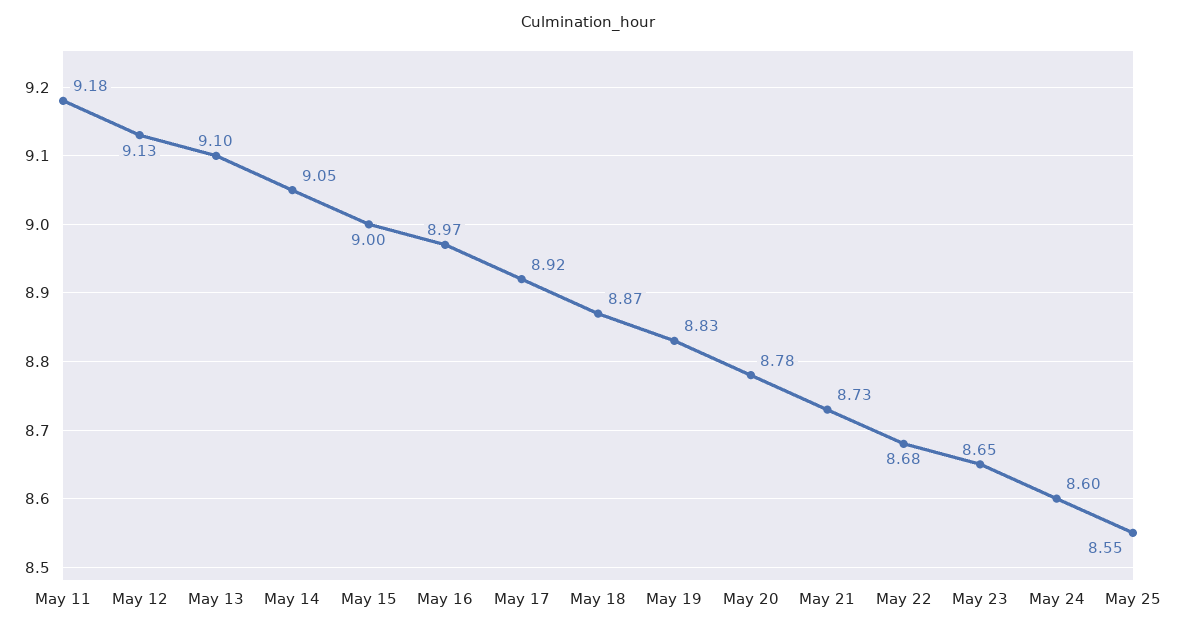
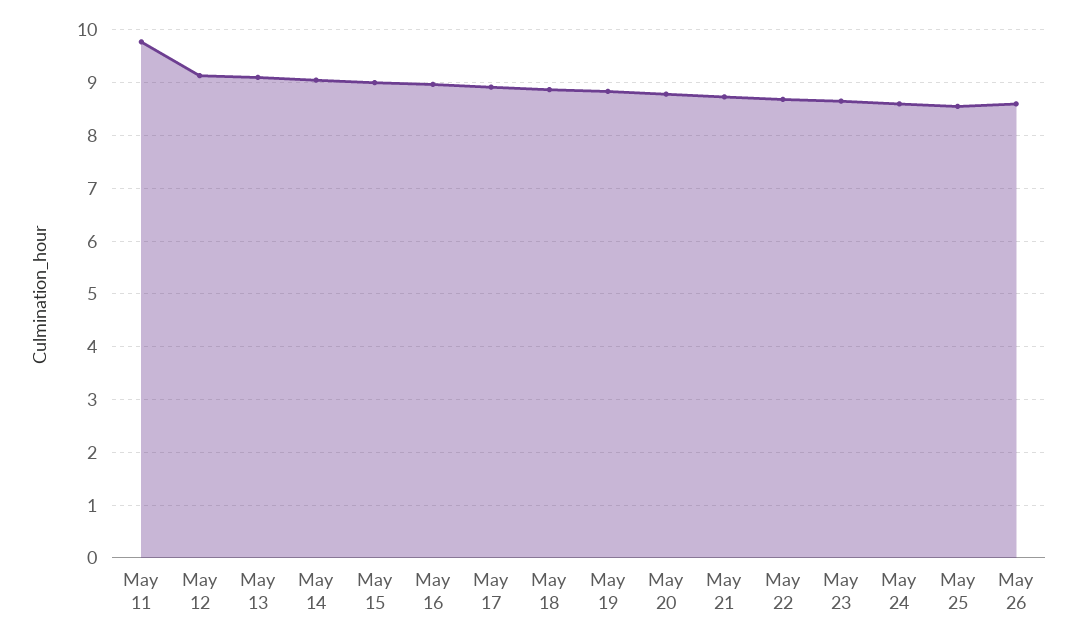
May 11: 9.18 -> 9.8
May 26: none -> 8.6

